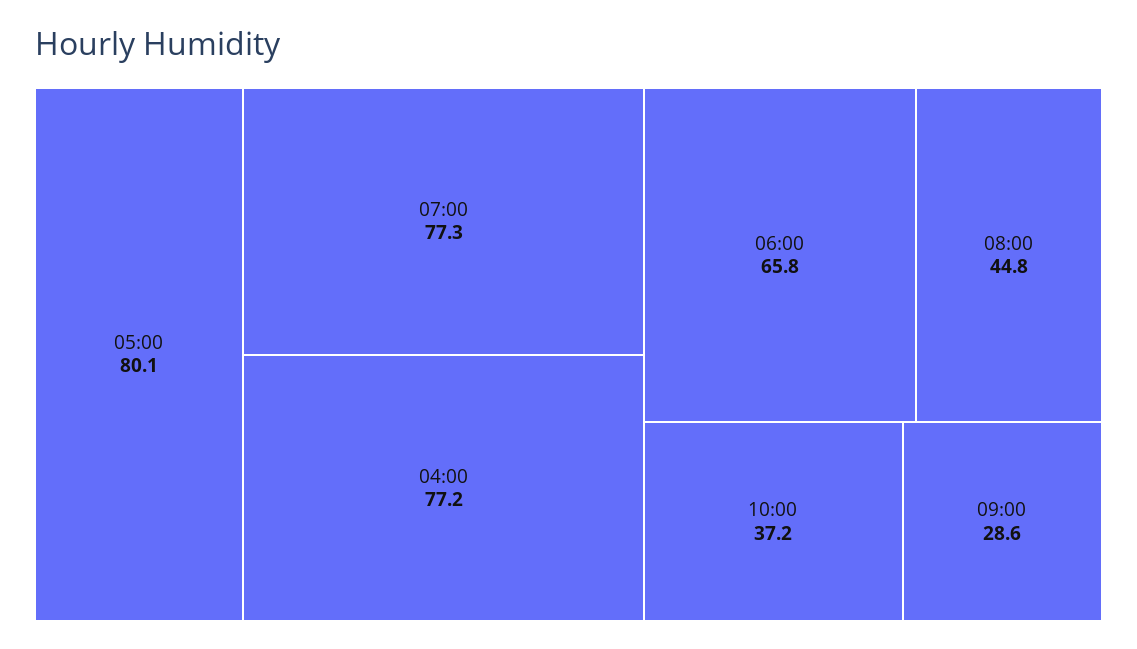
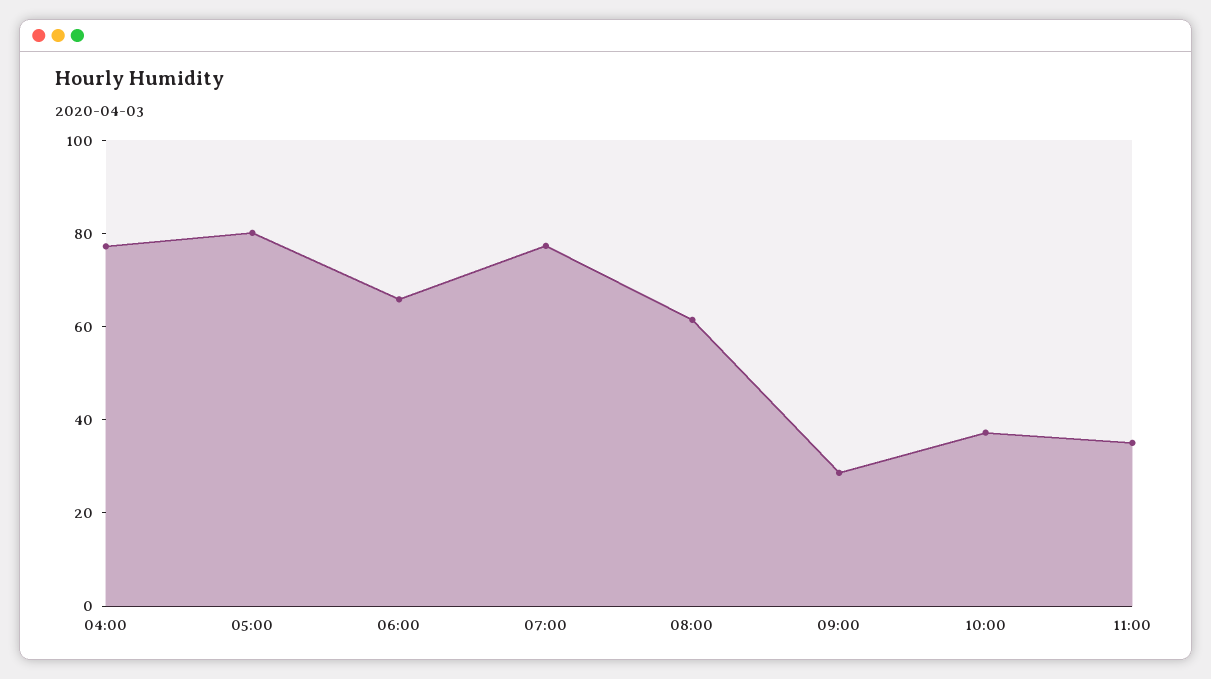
08:00: 44.8 -> 60
11:00: none -> 35

